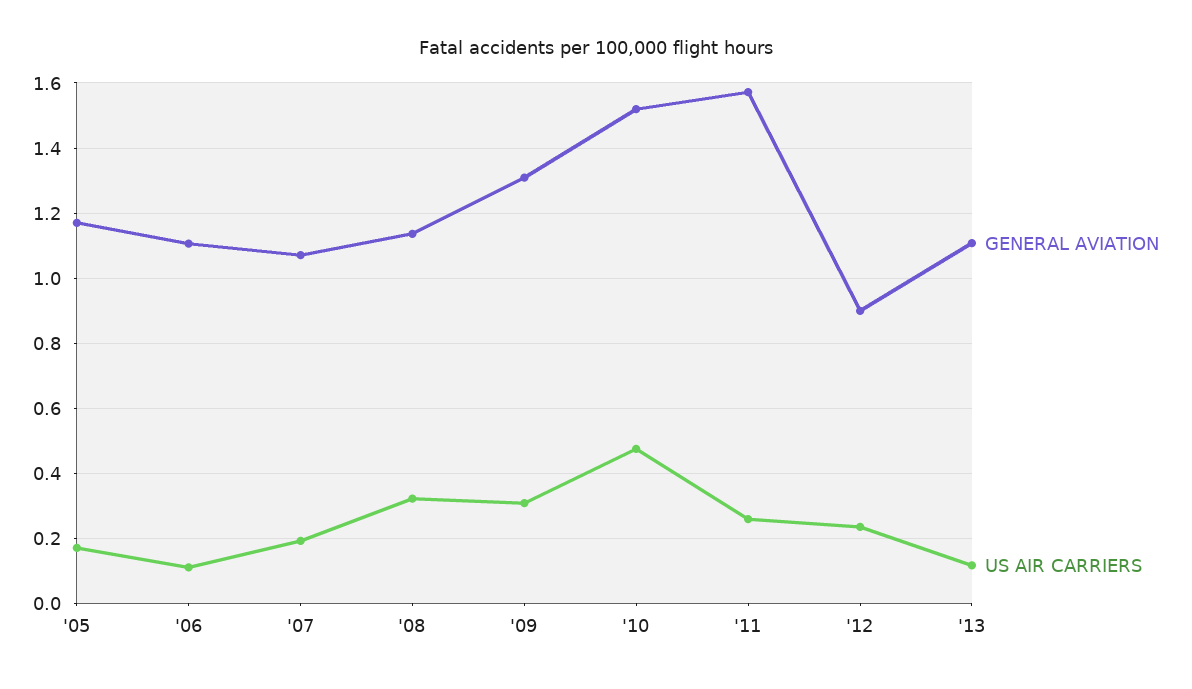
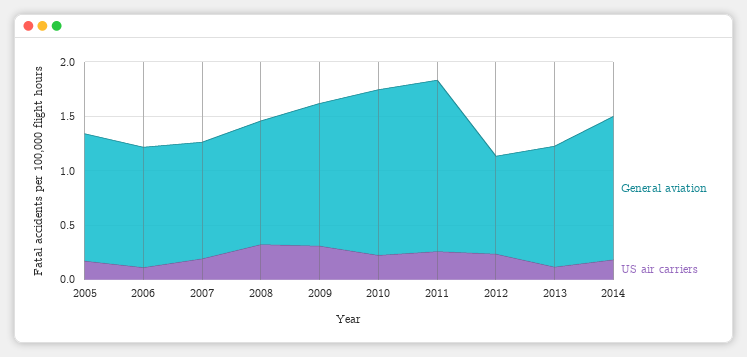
US AIR CARRIERS, '10: 0.48 -> 0.2
GENERAL AVIATION, 2014: none -> 1.3
US AIR CARRIERS, 2014: none -> 0.2

